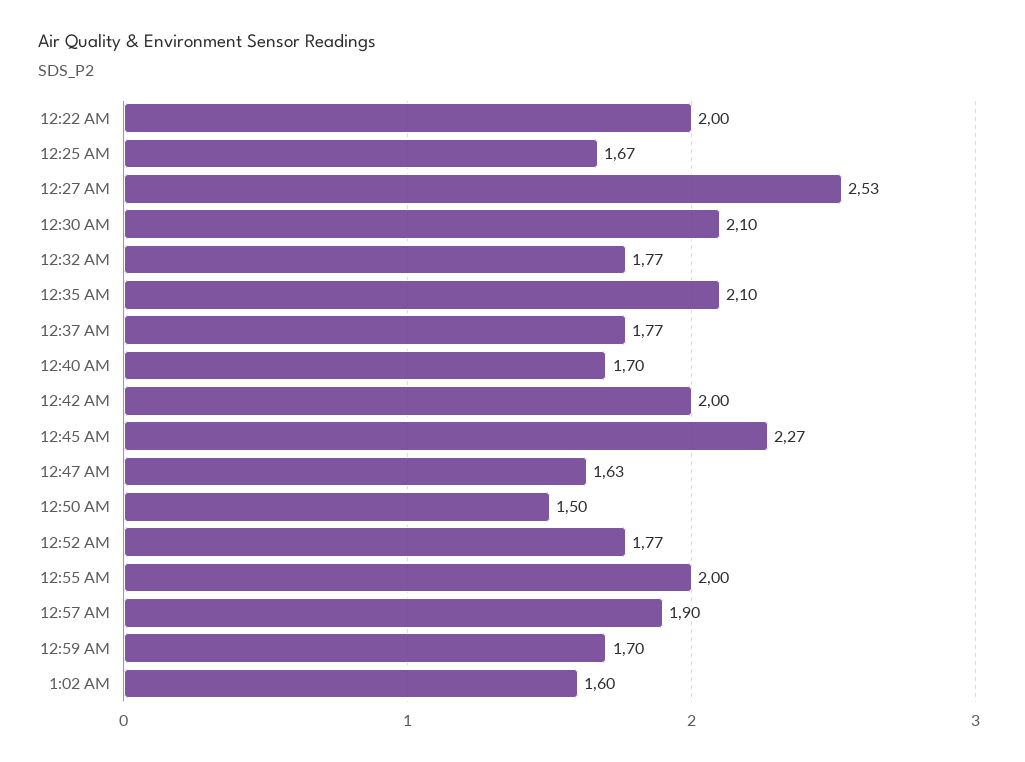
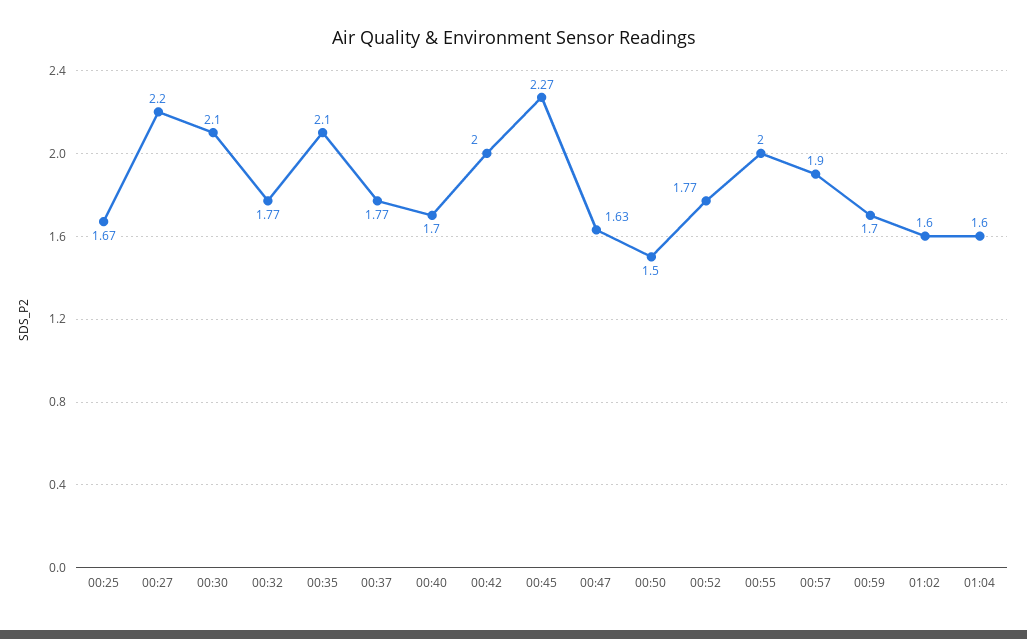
12:22 AM: 2 -> none
12:27 AM: 2.53 -> 2.2
01:04: none -> 1.6

